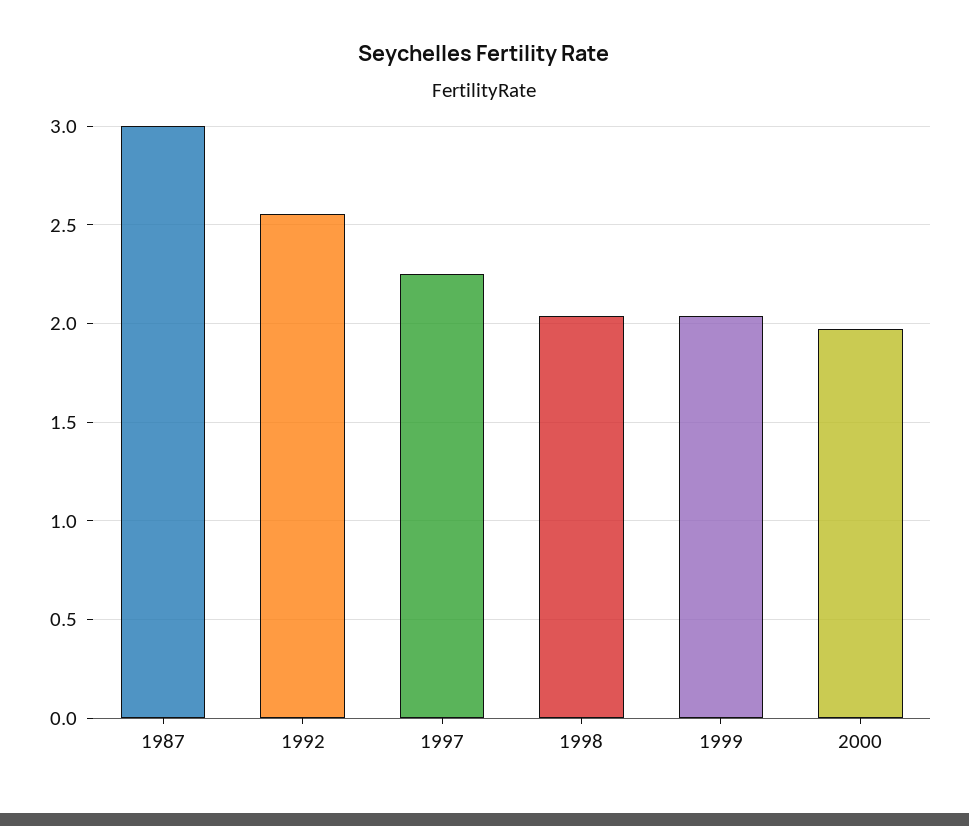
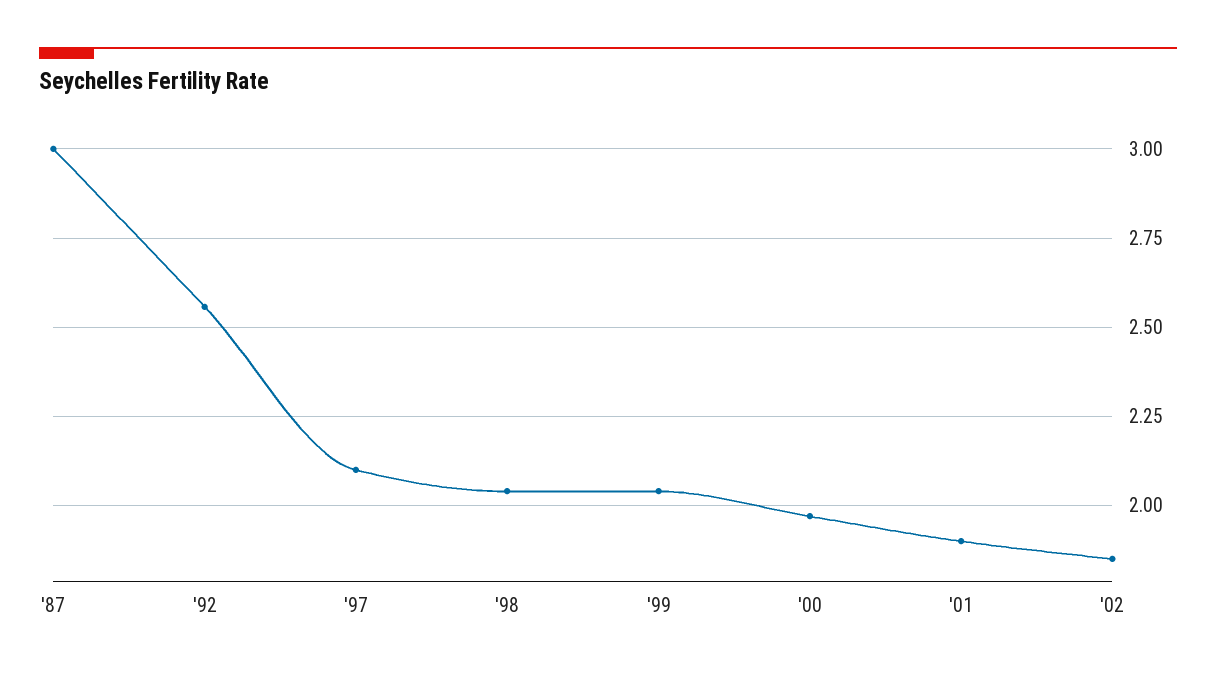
1997: 2.25 -> 2.1
'01: none -> 1.9
'02: none -> 1.85

